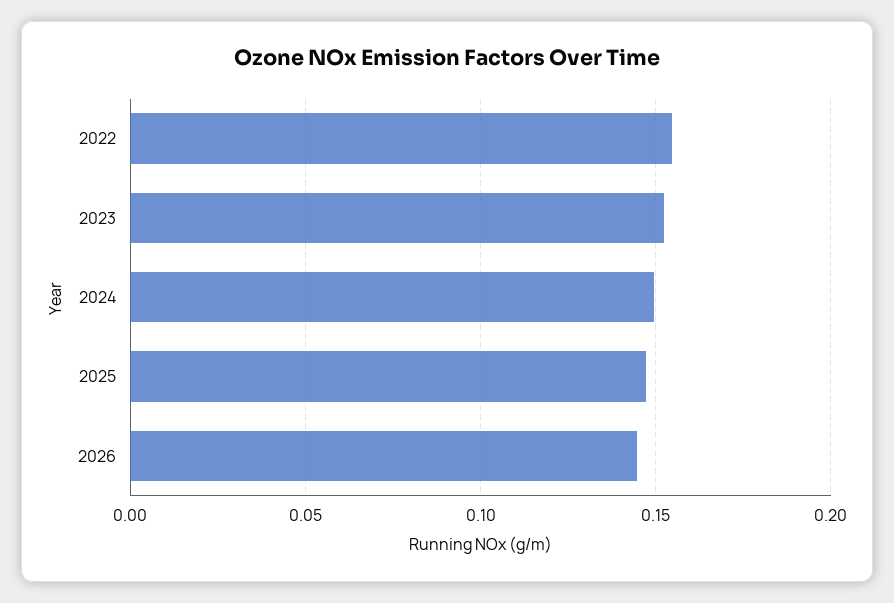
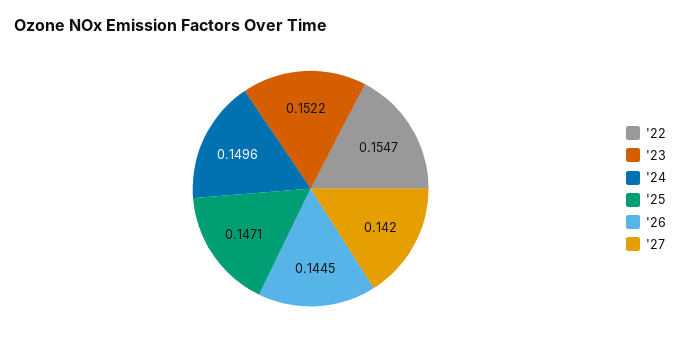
'27: none -> 0.142

